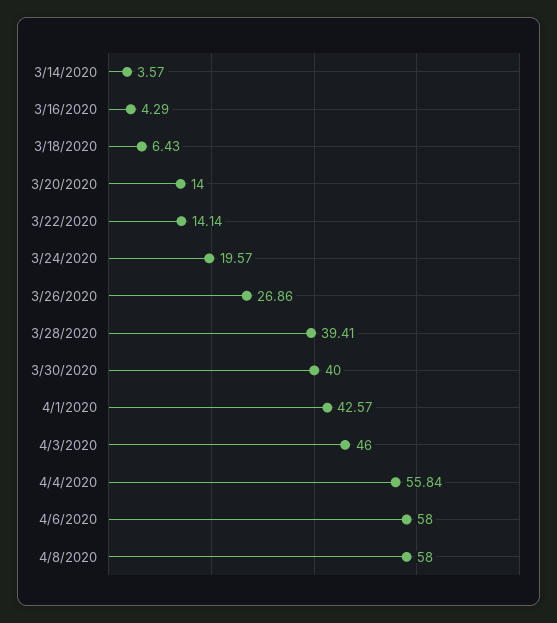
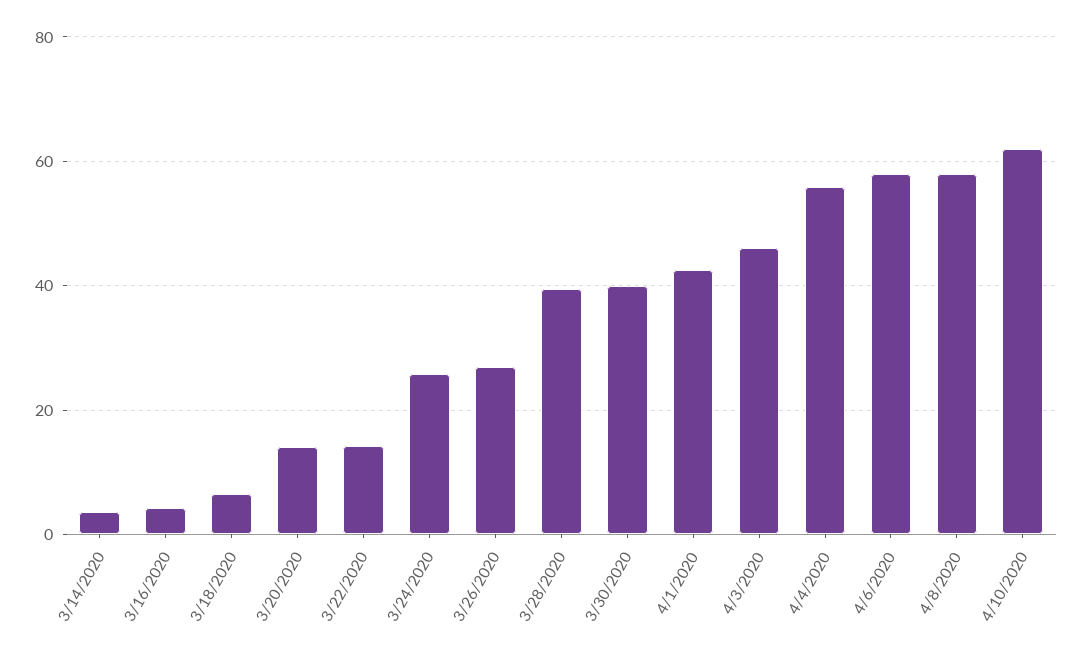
3/24/2020: 19.57 -> 26
4/10/2020: none -> 62

